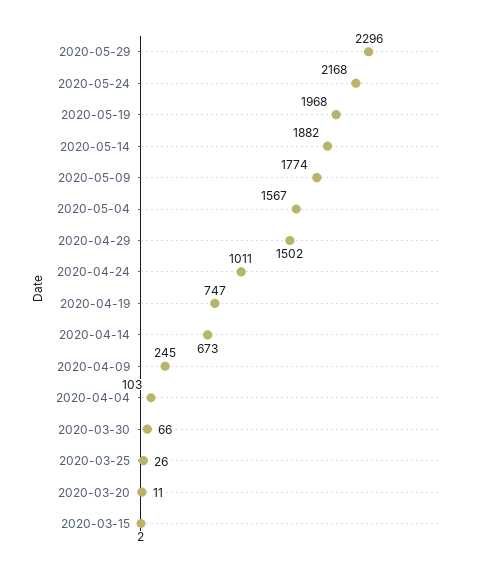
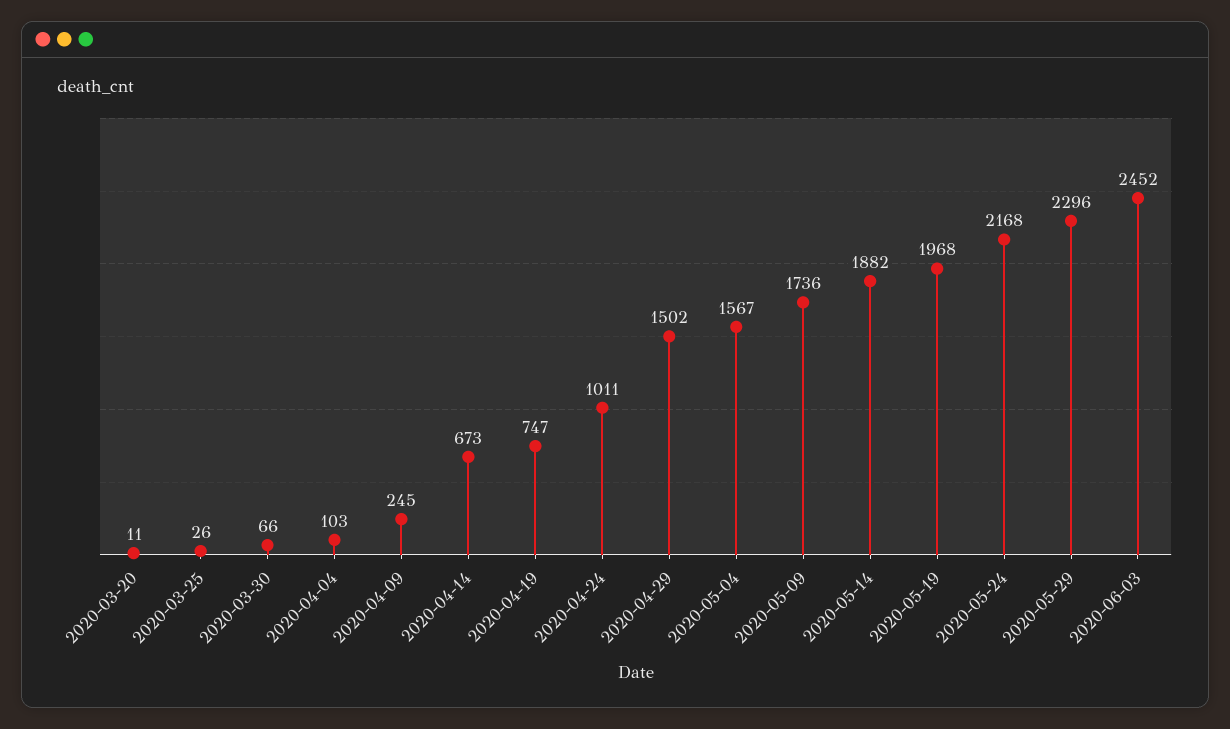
2020-05-09: 1774 -> 1736
2020-03-15: 2 -> none
2020-06-03: none -> 2452

